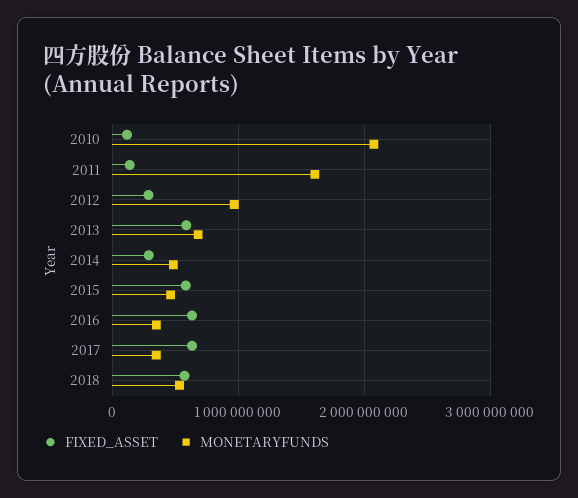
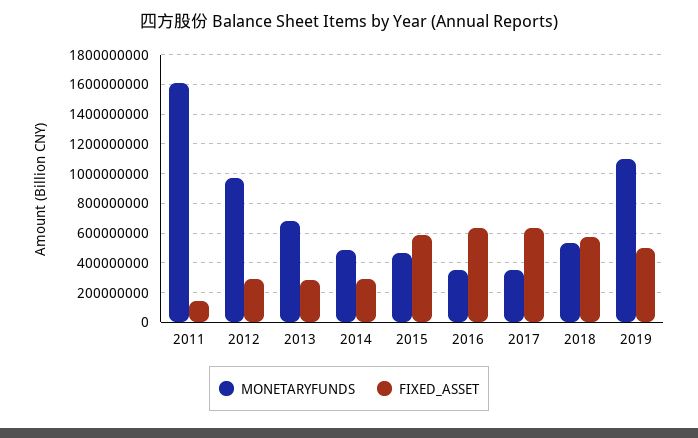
FIXED_ASSET, 2010: 100000000 -> none
MONETARYFUNDS, 2010: 2100000000 -> none
FIXED_ASSET, 2013: 600000000 -> 300000000
MONETARYFUNDS, 2019: none -> 1100000000
FIXED_ASSET, 2019: none -> 500000000

